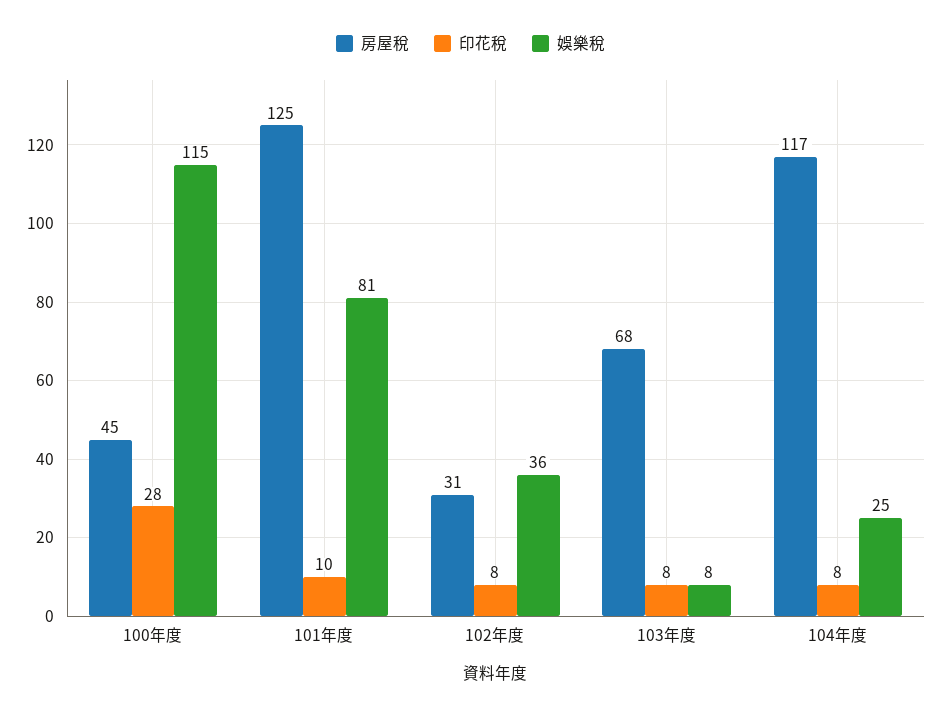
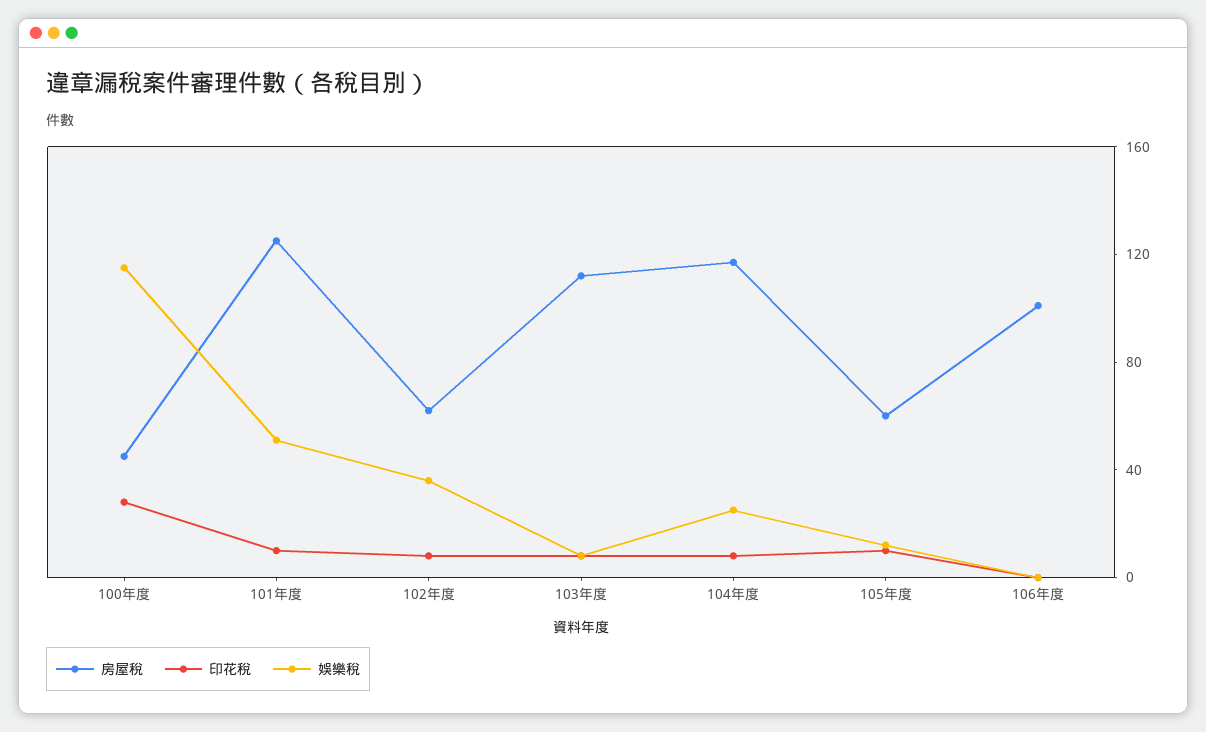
娛樂稅, 101年度: 81 -> 50
房屋稅, 102年度: 31 -> 60
房屋稅, 103年度: 68 -> 110
房屋稅, 105年度: none -> 60
印花稅, 105年度: none -> 10
娛樂稅, 105年度: none -> 10
房屋稅, 106年度: none -> 100
印花稅, 106年度: none -> 0
娛樂稅, 106年度: none -> 0

